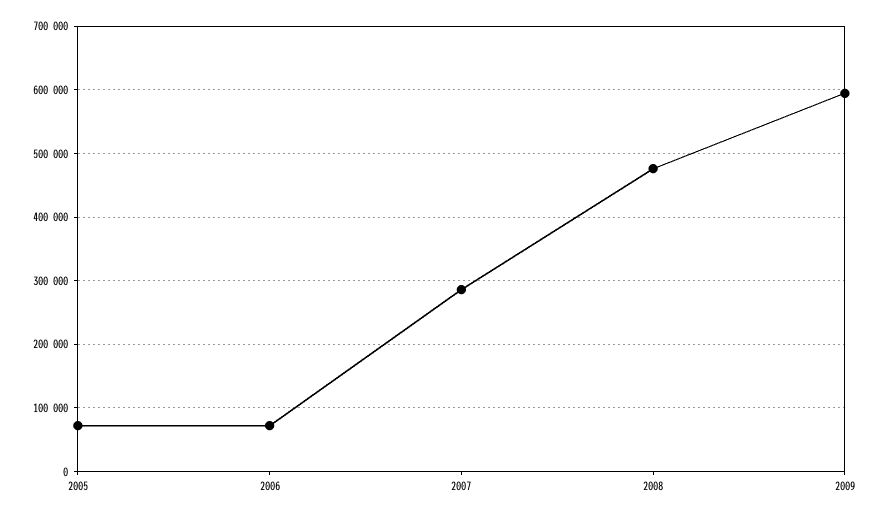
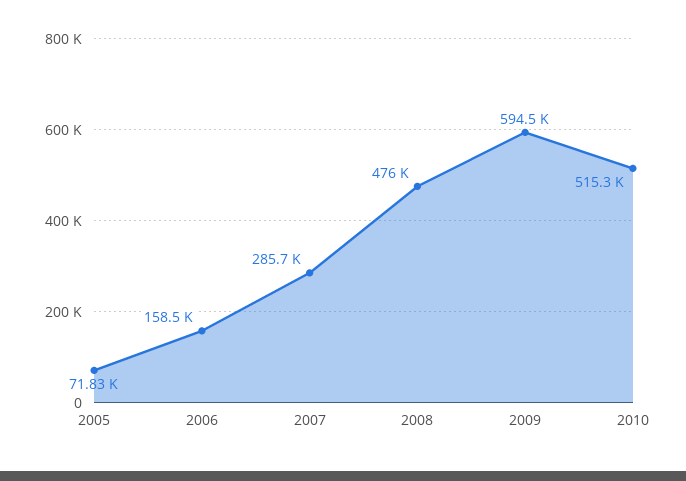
2006: 70000 -> 158500
2010: none -> 515300

